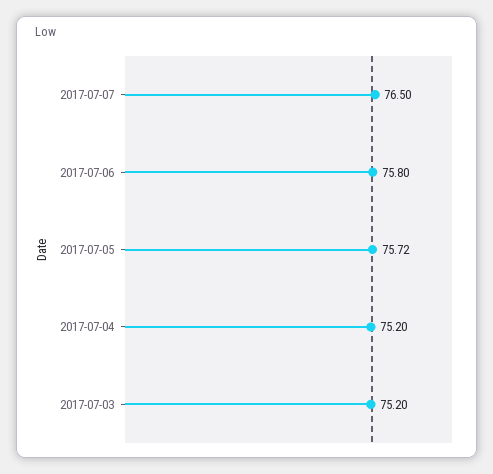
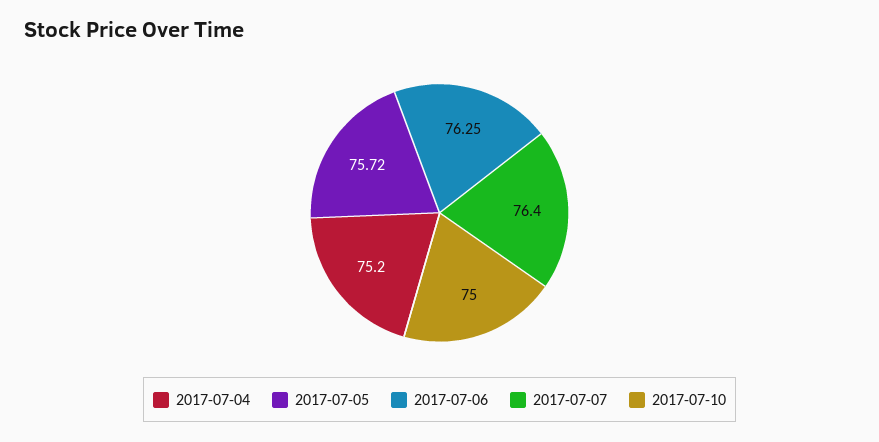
2017-07-07: 76.5 -> 76.4
2017-07-06: 75.8 -> 76.25
2017-07-03: 75.2 -> none
2017-07-10: none -> 75

